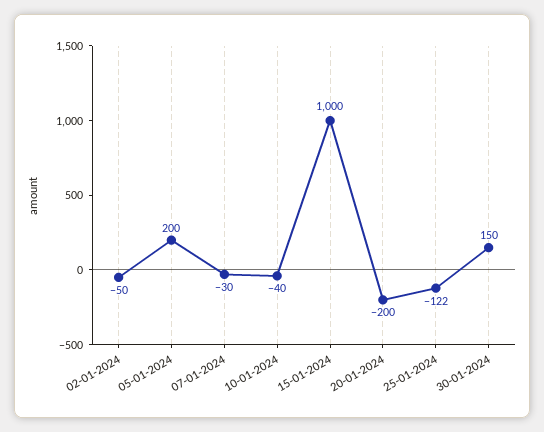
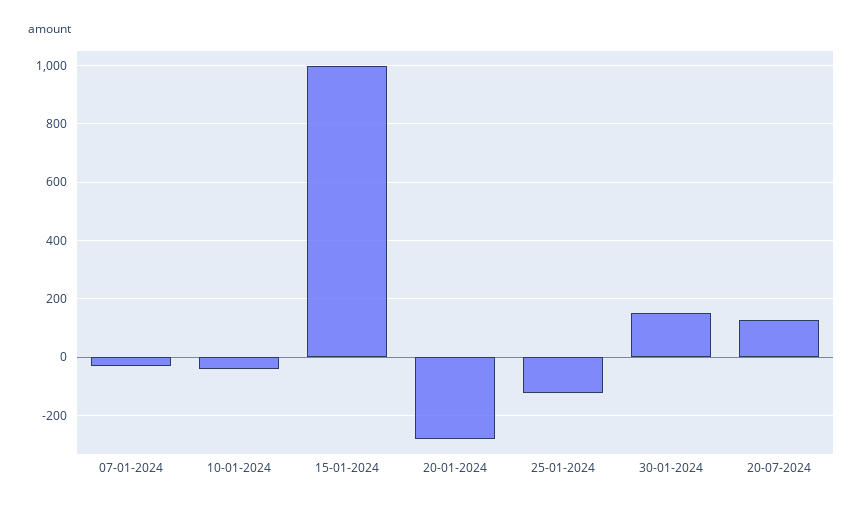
02-01-2024: -50 -> none
05-01-2024: 200 -> none
20-01-2024: -200 -> -275
20-07-2024: none -> 125

